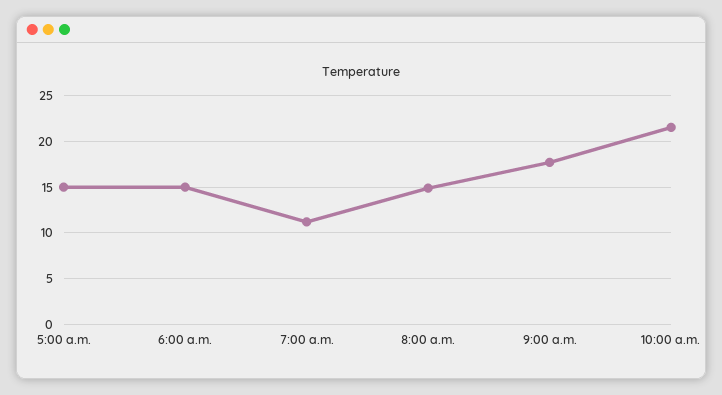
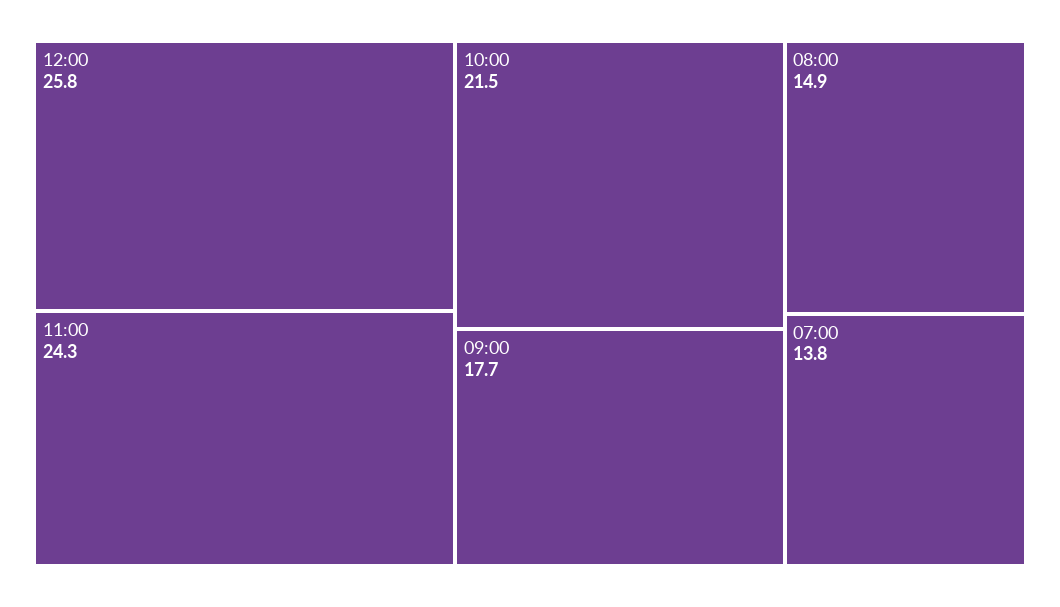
5:00 a.m.: 15 -> none
6:00 a.m.: 15 -> none
7:00 a.m.: 11 -> 13.8
12:00: none -> 25.8
11:00: none -> 24.3

